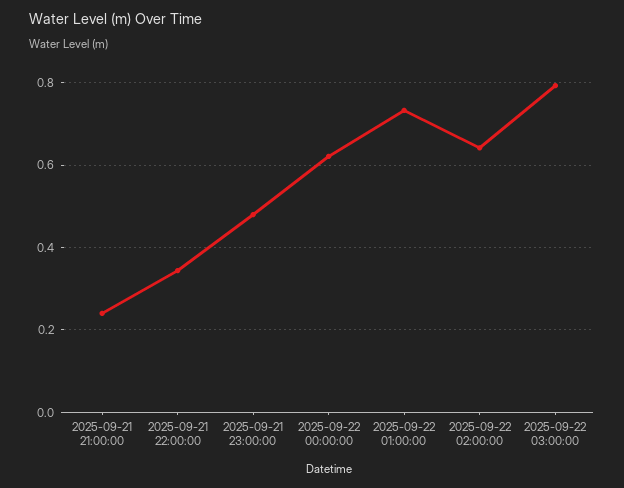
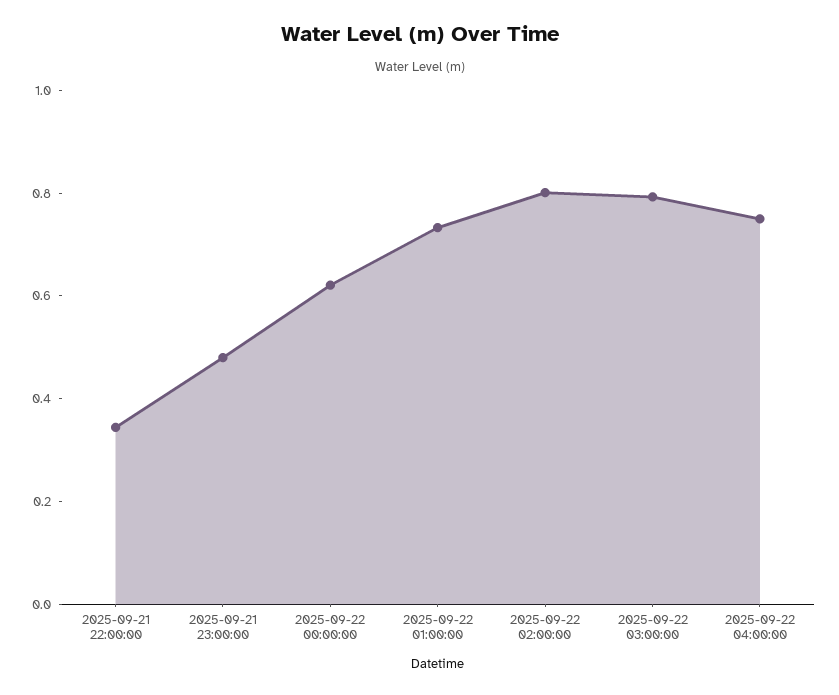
2025-09-21 21:00:00: 0.24 -> none
2025-09-22 02:00:00: 0.64 -> 0.8
2025-09-22 04:00:00: none -> 0.75

